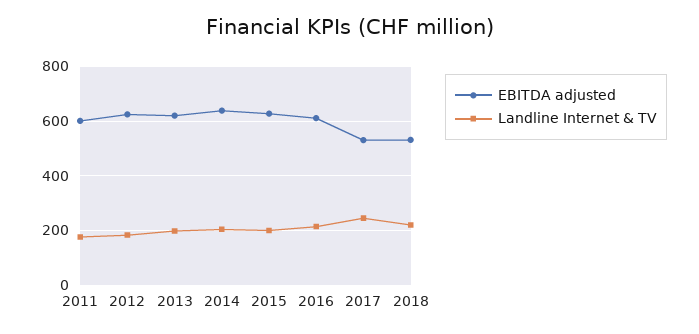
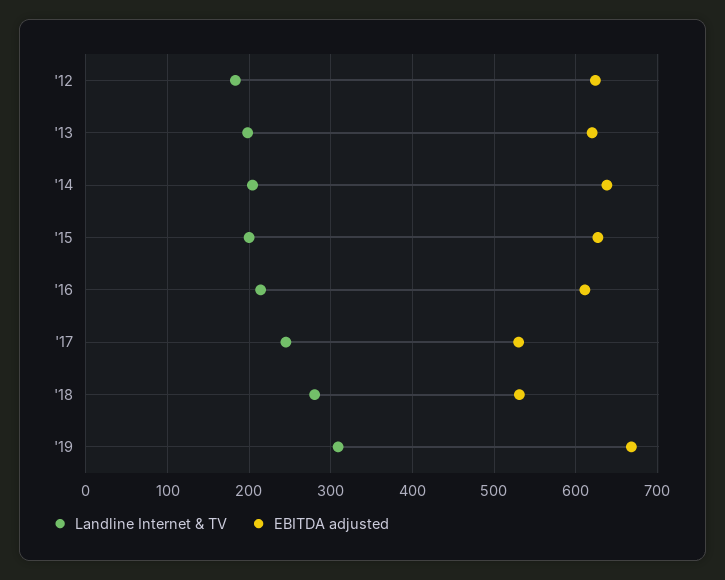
EBITDA adjusted, 2011: 600 -> none
Landline Internet & TV, 2011: 175 -> none
Landline Internet & TV, 2018: 225 -> 280
Landline Internet & TV, '19: none -> 310
EBITDA adjusted, '19: none -> 670

